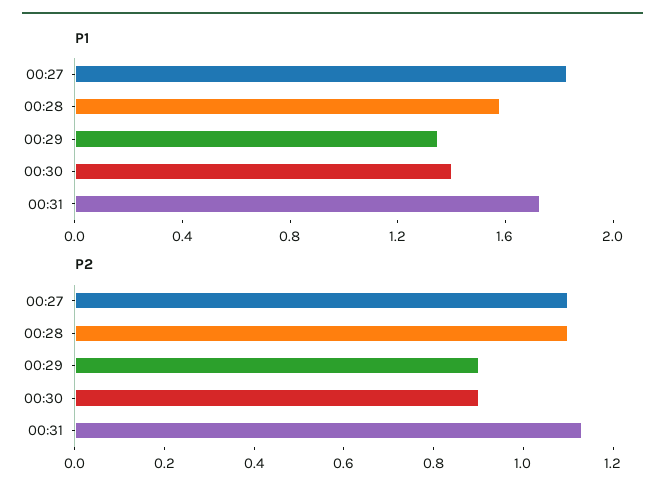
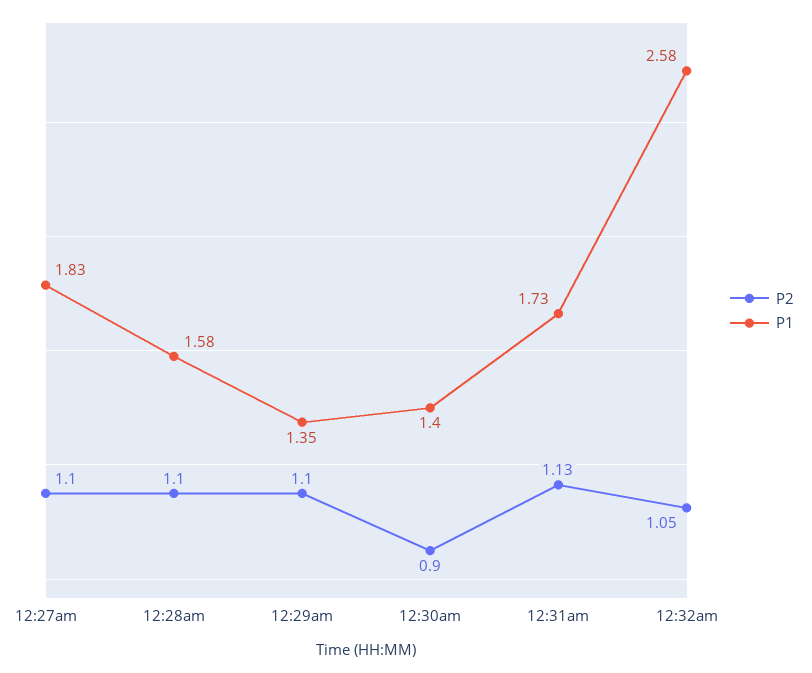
P2, 00:29: 0.9 -> 1.1
P2, 12:32am: none -> 1.05
P1, 12:32am: none -> 2.58

